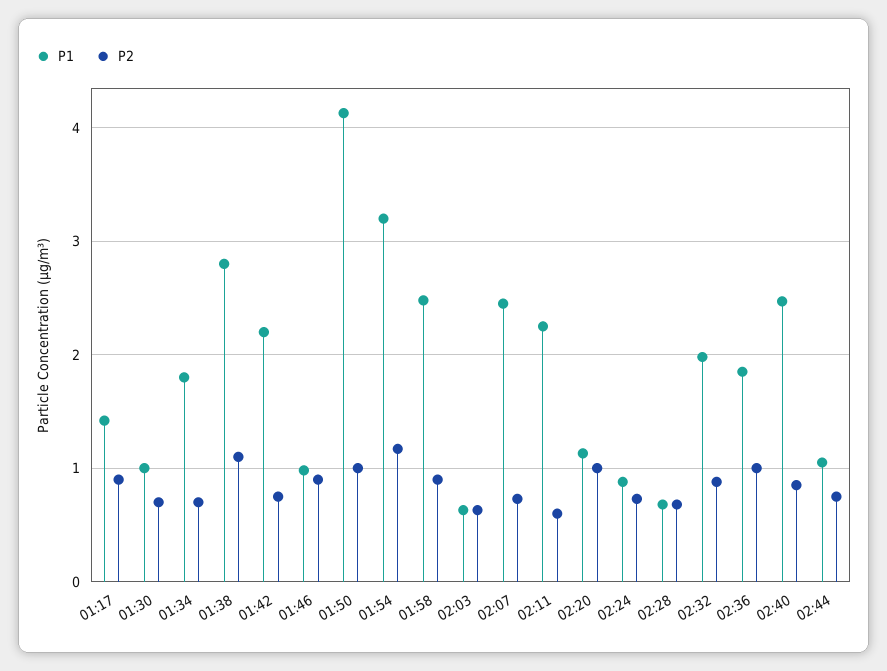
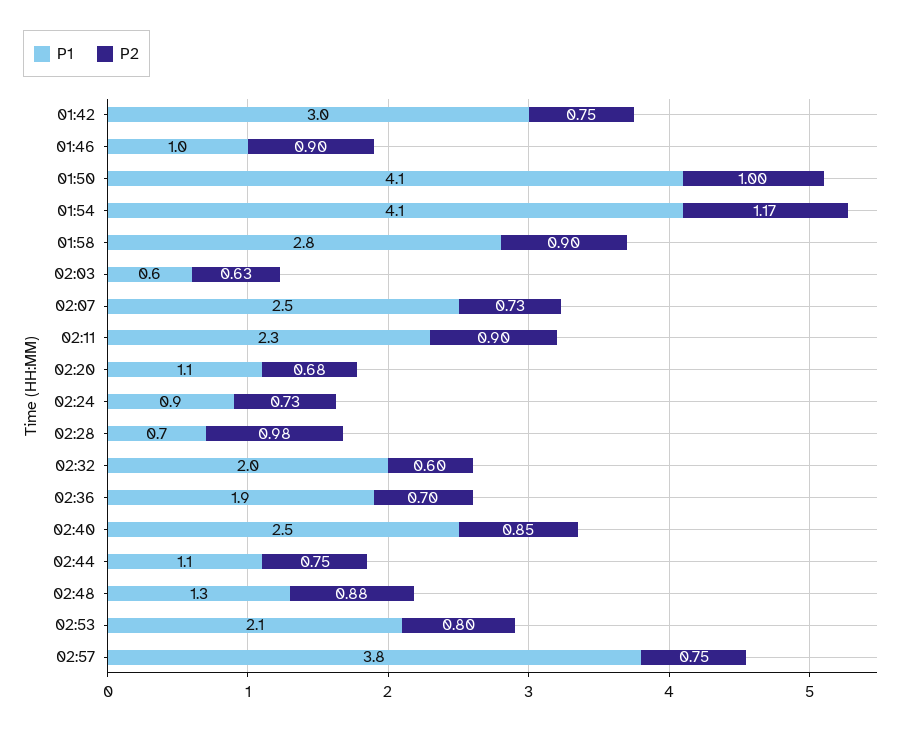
P1, 01:17: 1.4 -> none
P2, 01:17: 0.9 -> none
P1, 01:30: 1 -> none
P2, 01:30: 0.7 -> none
P1, 01:34: 1.8 -> none
P2, 01:34: 0.7 -> none
P1, 01:38: 2.8 -> none
P2, 01:38: 1.1 -> none
P1, 01:42: 2.2 -> 3
P1, 01:54: 3.2 -> 4.1
P1, 01:58: 2.5 -> 2.8
P2, 02:11: 0.6 -> 0.9
P2, 02:20: 1 -> 0.68
P2, 02:28: 0.7 -> 0.98
P2, 02:32: 0.9 -> 0.6
P2, 02:36: 1 -> 0.7
P1, 02:48: none -> 1.3
P2, 02:48: none -> 0.88
P1, 02:53: none -> 2.1
P2, 02:53: none -> 0.8
P1, 02:57: none -> 3.8
P2, 02:57: none -> 0.75

